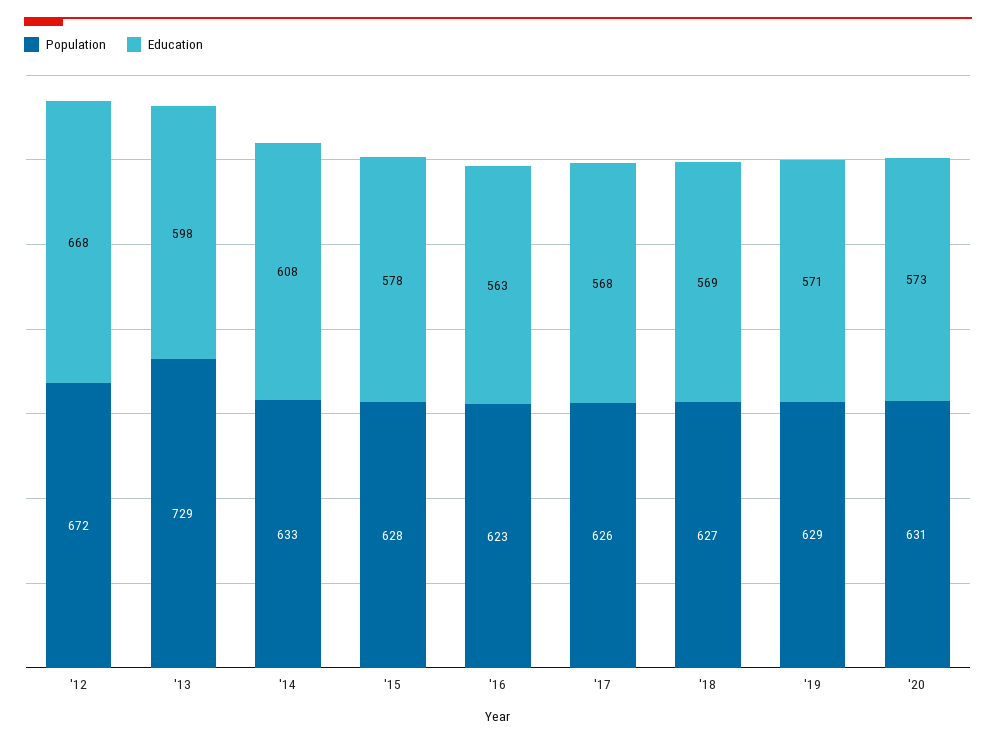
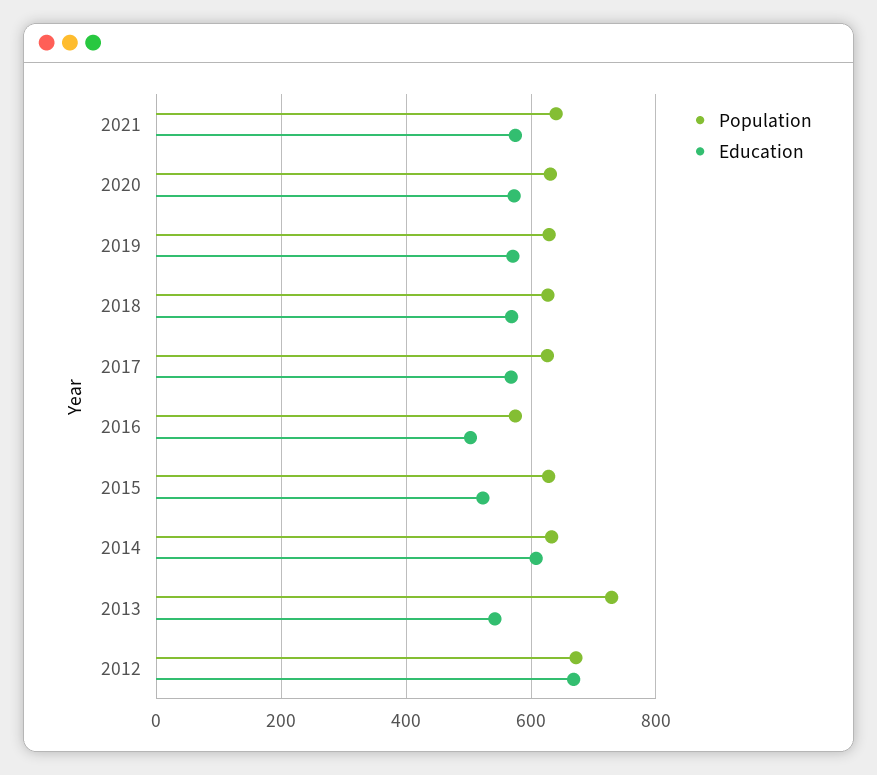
Education, '13: 598 -> 540
Education, '15: 578 -> 520
Population, '16: 623 -> 580
Education, '16: 563 -> 500
Population, 2021: none -> 640
Education, 2021: none -> 580

